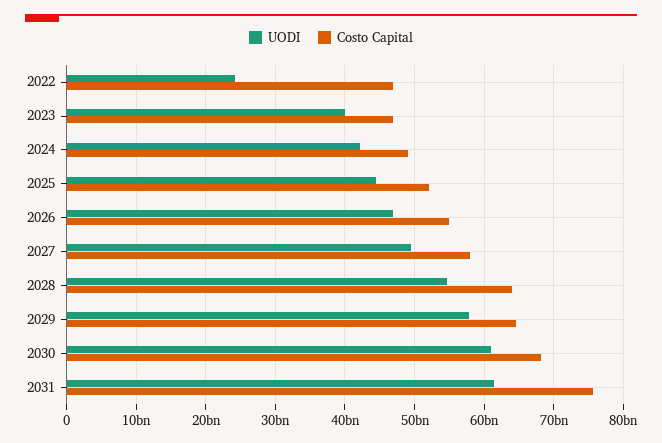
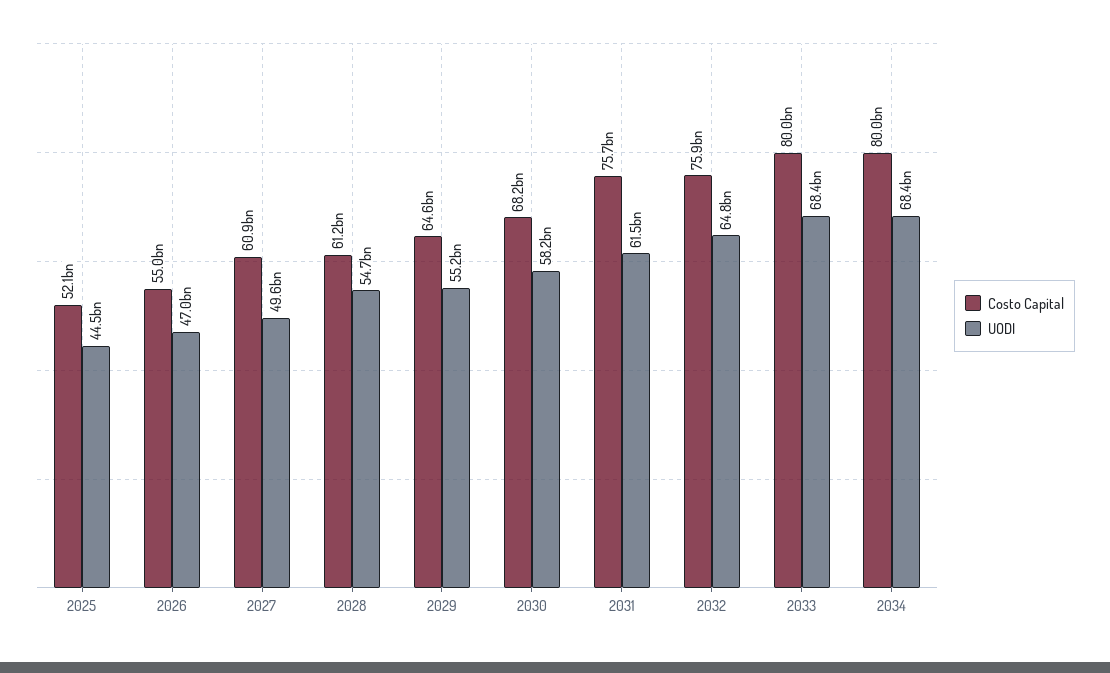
UODI, 2022: 24000000000 -> none
Costo Capital, 2022: 47000000000 -> none
UODI, 2023: 40000000000 -> none
Costo Capital, 2023: 47000000000 -> none
UODI, 2024: 42000000000 -> none
Costo Capital, 2024: 49000000000 -> none
Costo Capital, 2027: 58000000000 -> 60900000000
Costo Capital, 2028: 64000000000 -> 61200000000
UODI, 2029: 58000000000 -> 55200000000
UODI, 2030: 61000000000 -> 58200000000
Costo Capital, 2032: none -> 75900000000
UODI, 2032: none -> 64800000000
Costo Capital, 2033: none -> 80000000000
UODI, 2033: none -> 68400000000
Costo Capital, 2034: none -> 80000000000
UODI, 2034: none -> 68400000000

